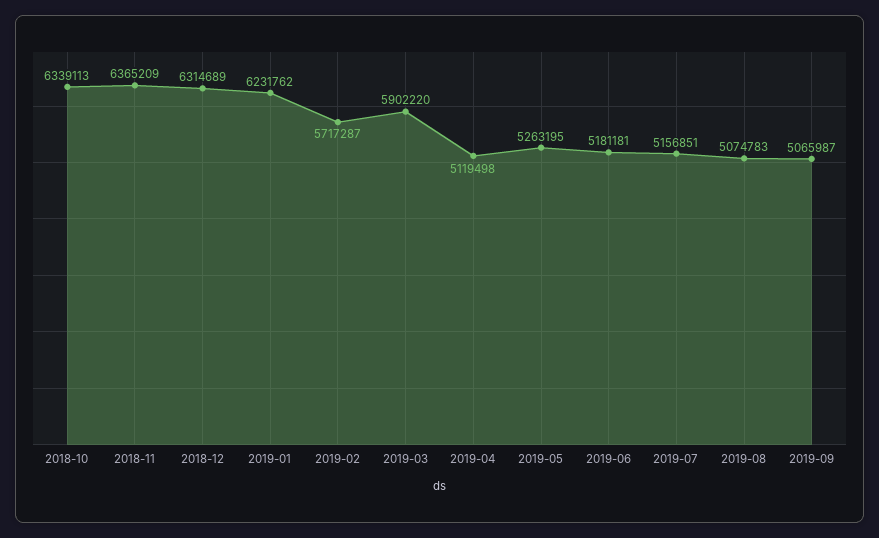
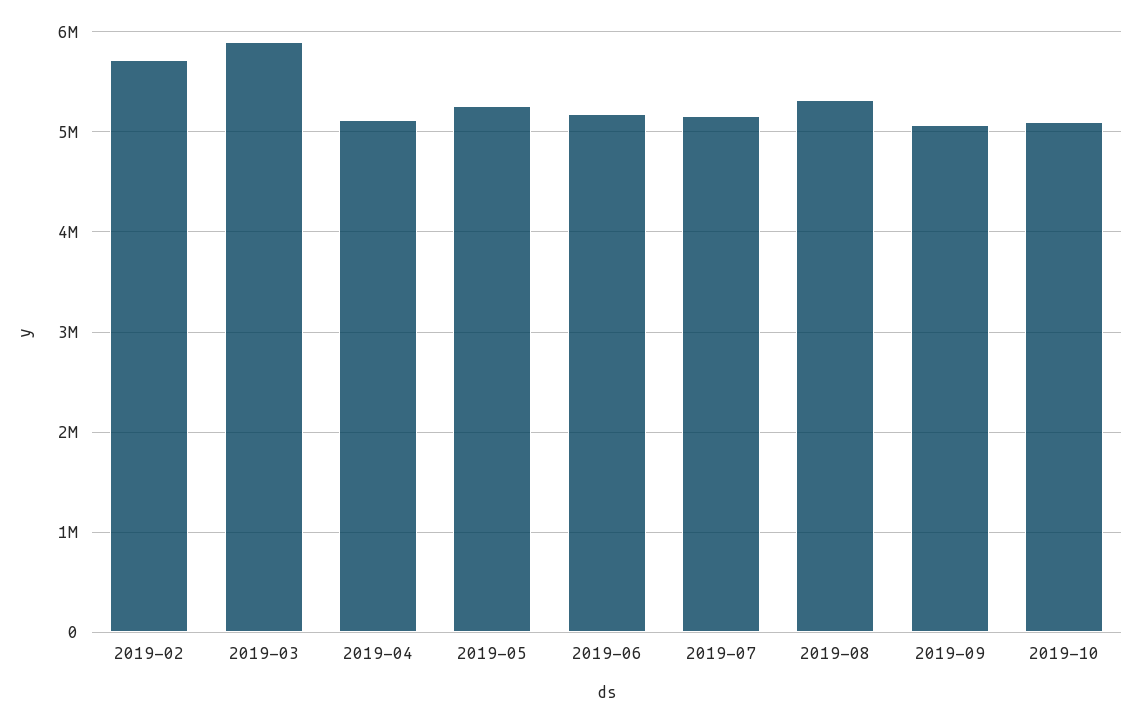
2018-10: 6339113 -> none
2018-11: 6365209 -> none
2018-12: 6314689 -> none
2019-01: 6231762 -> none
2019-08: 5074783 -> 5300000
2019-10: none -> 5100000

